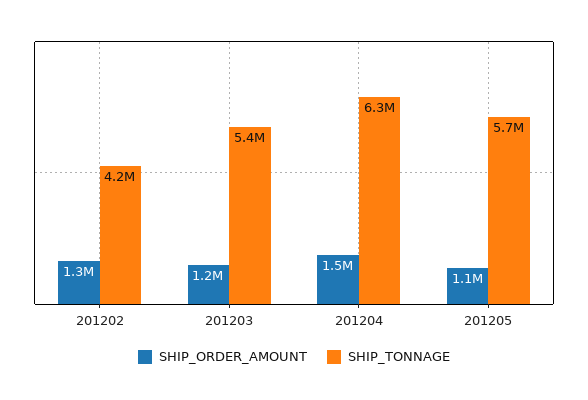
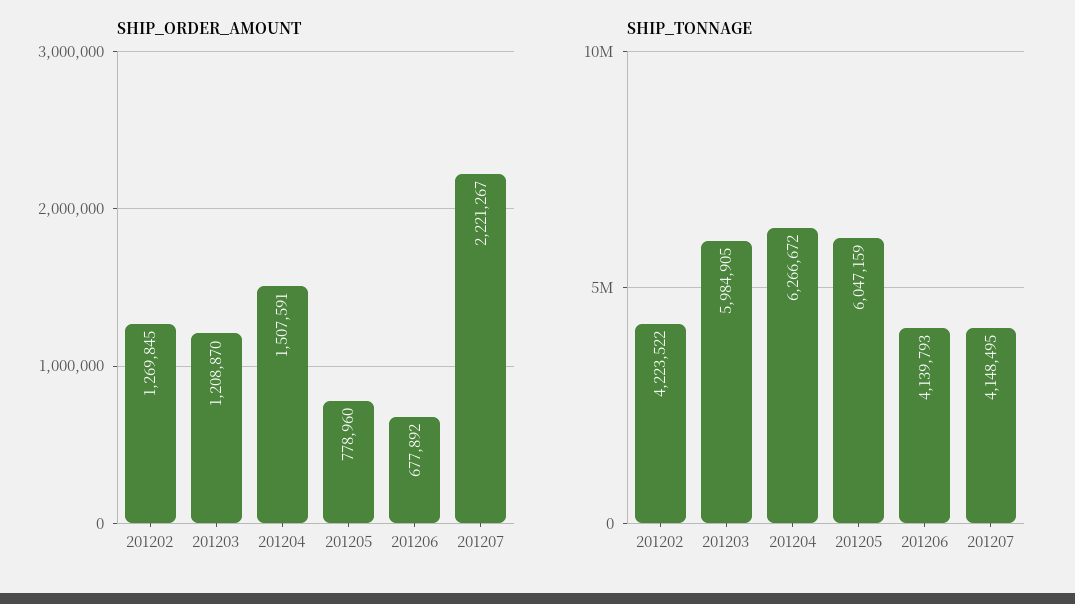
SHIP_TONNAGE, 201203: 5400000 -> 5984905
SHIP_ORDER_AMOUNT, 201205: 1100000 -> 778960
SHIP_TONNAGE, 201205: 5700000 -> 6047159
SHIP_ORDER_AMOUNT, 201206: none -> 677892
SHIP_ORDER_AMOUNT, 201207: none -> 2221267
SHIP_TONNAGE, 201206: none -> 4139793
SHIP_TONNAGE, 201207: none -> 4148495

